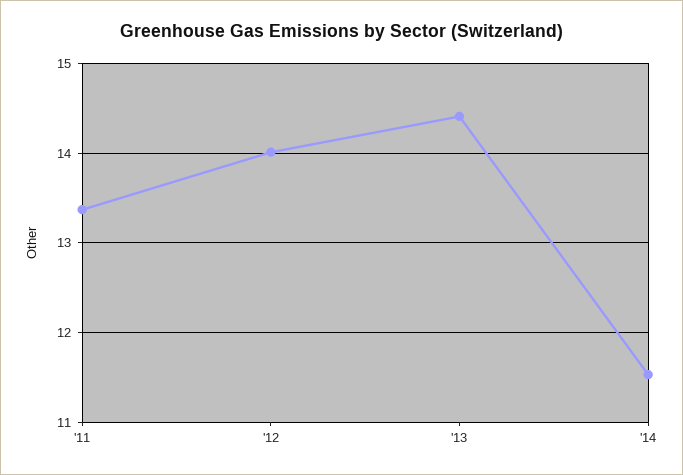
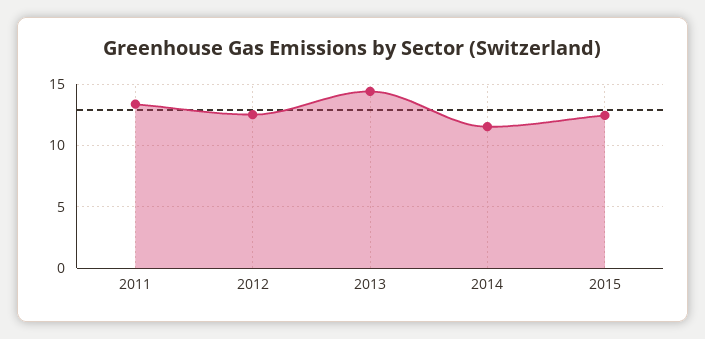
'12: 14 -> 12.5
2015: none -> 12.5

